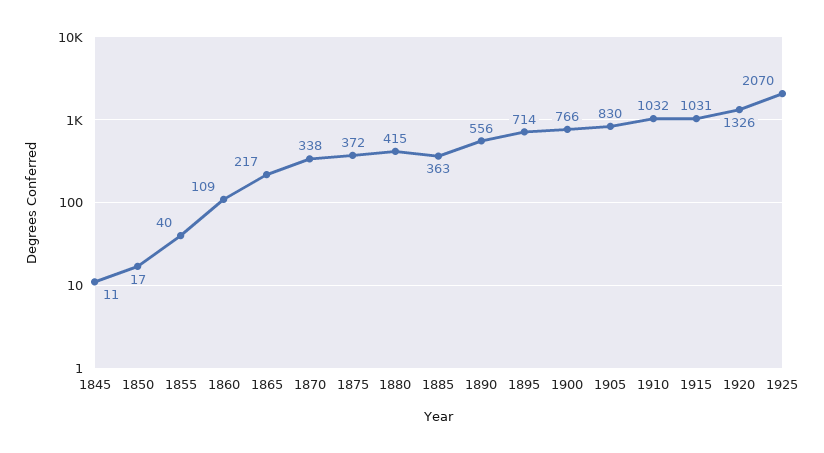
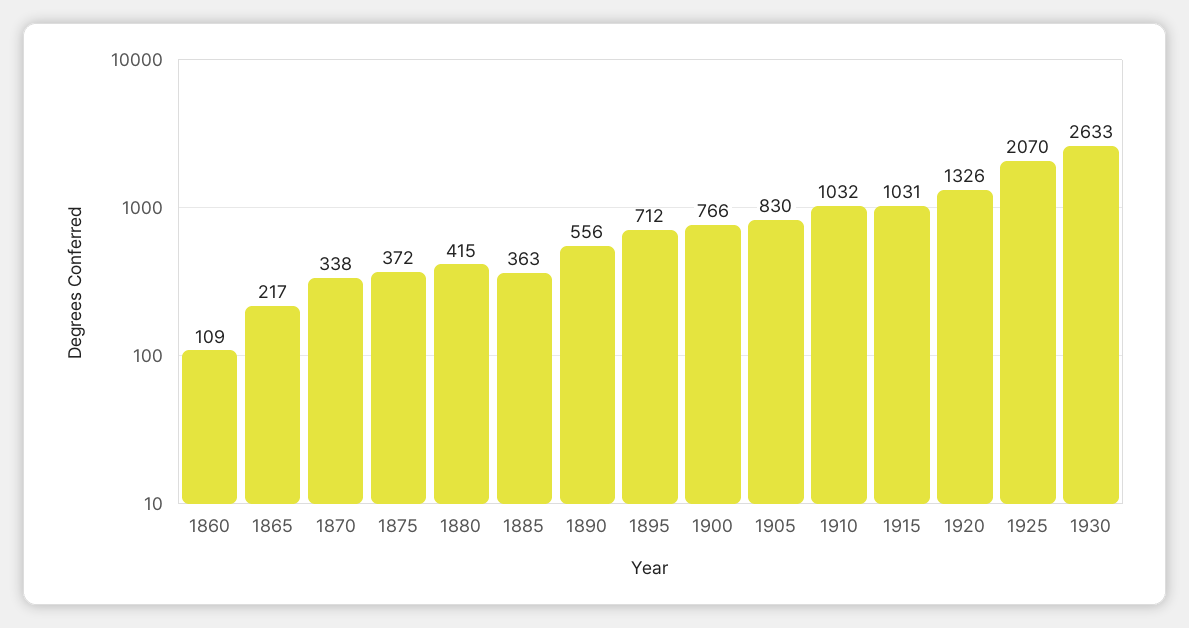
1845: 11 -> none
1850: 17 -> none
1855: 40 -> none
1895: 714 -> 712
1930: none -> 2633

